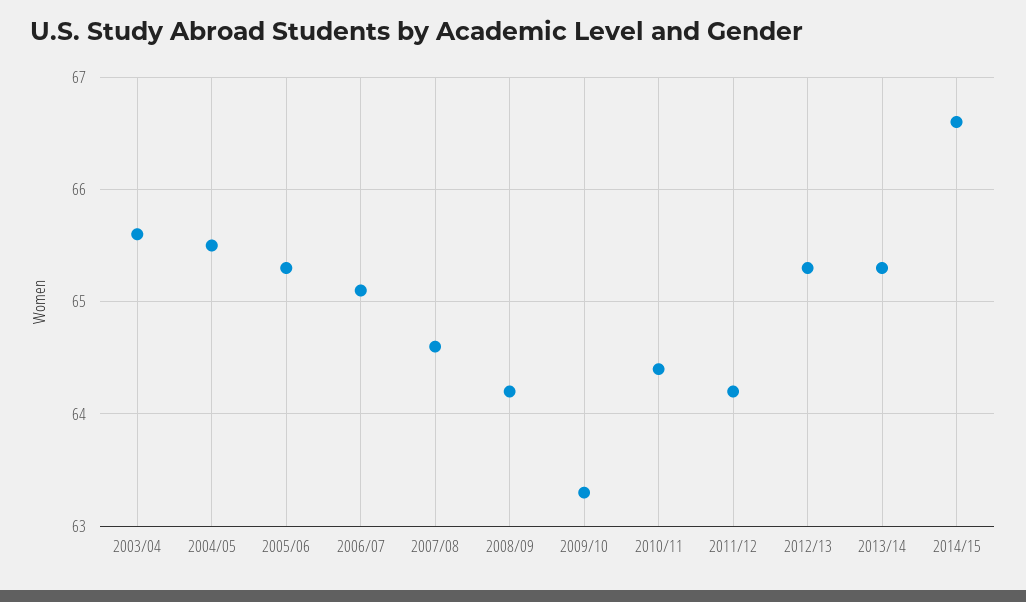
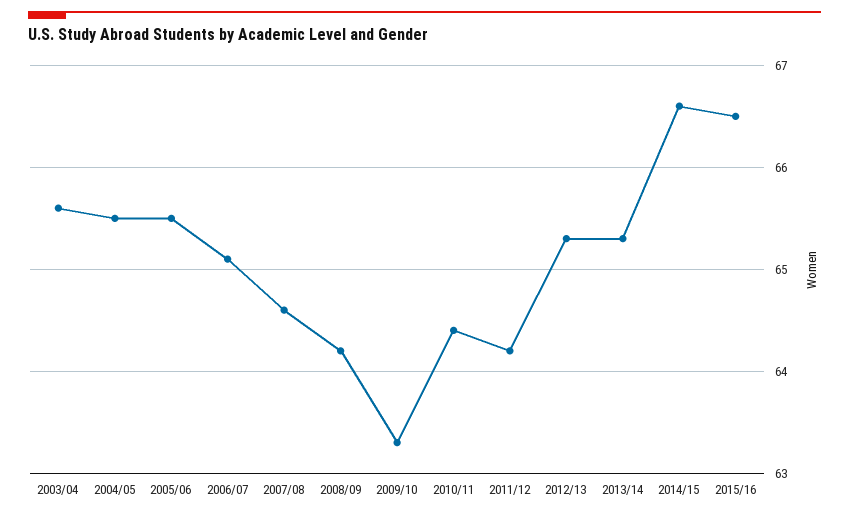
2005/06: 65.3 -> 65.5
2015/16: none -> 66.5

